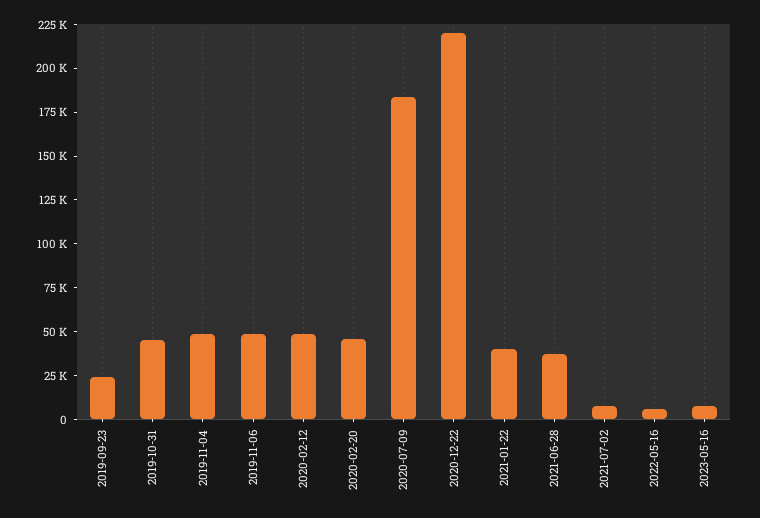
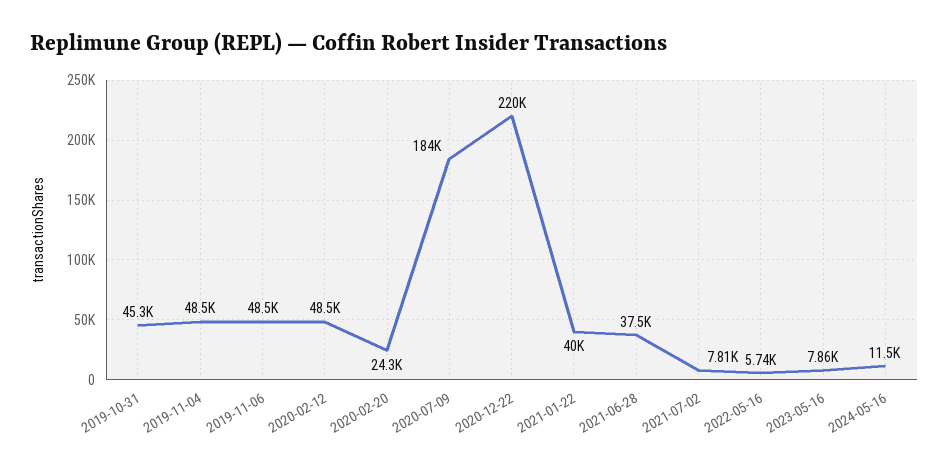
2019-09-23: 25000 -> none
2020-02-20: 45000 -> 24300
2024-05-16: none -> 11500

